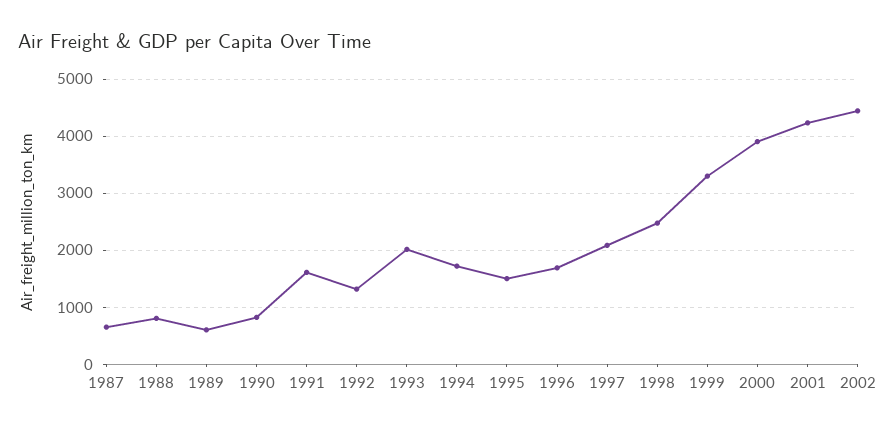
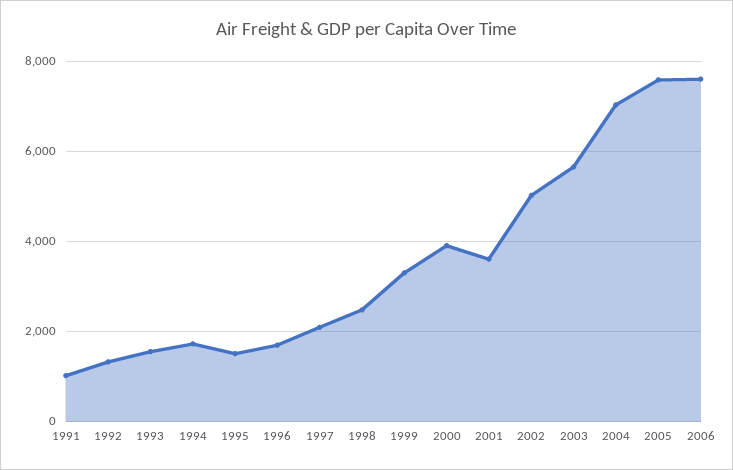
1987: 600 -> none
1988: 800 -> none
1989: 600 -> none
1990: 800 -> none
1991: 1600 -> 1000
1993: 2000 -> 1600
2001: 4200 -> 3600
2002: 4400 -> 5000
2003: none -> 5600
2004: none -> 7000
2005: none -> 7600
2006: none -> 7600

